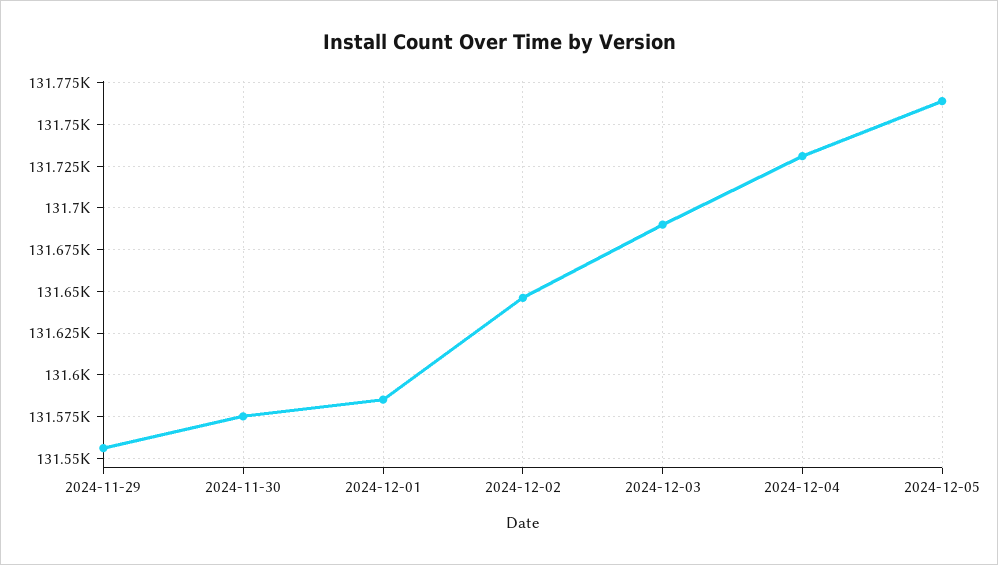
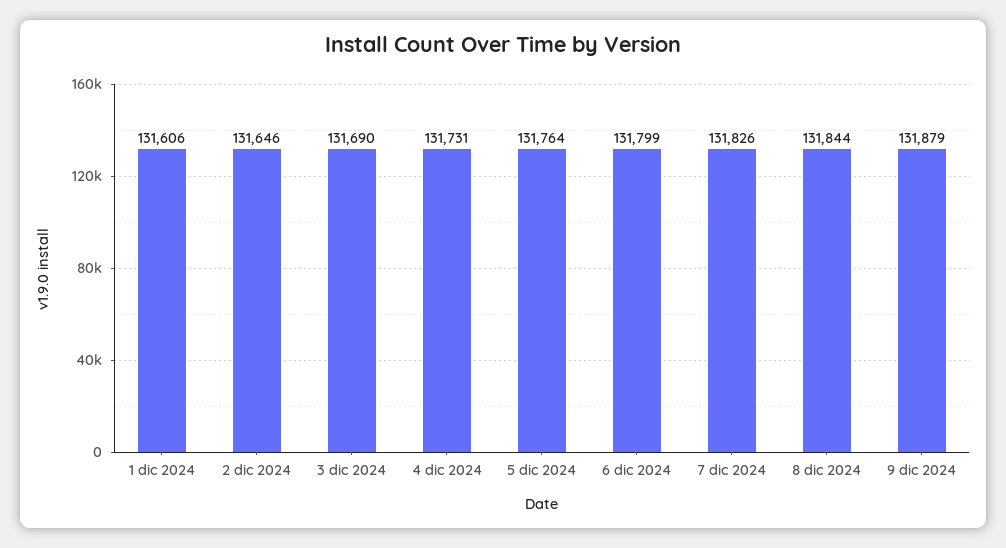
2024-11-29: 131555 -> none
2024-11-30: 131575 -> none
2024-12-01: 131585 -> 131606
6 dic 2024: none -> 131799
7 dic 2024: none -> 131826
8 dic 2024: none -> 131844
9 dic 2024: none -> 131879

